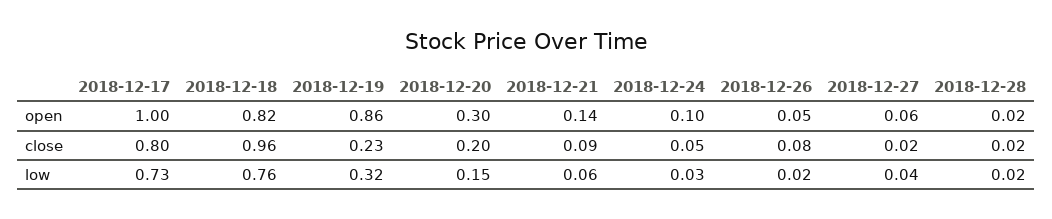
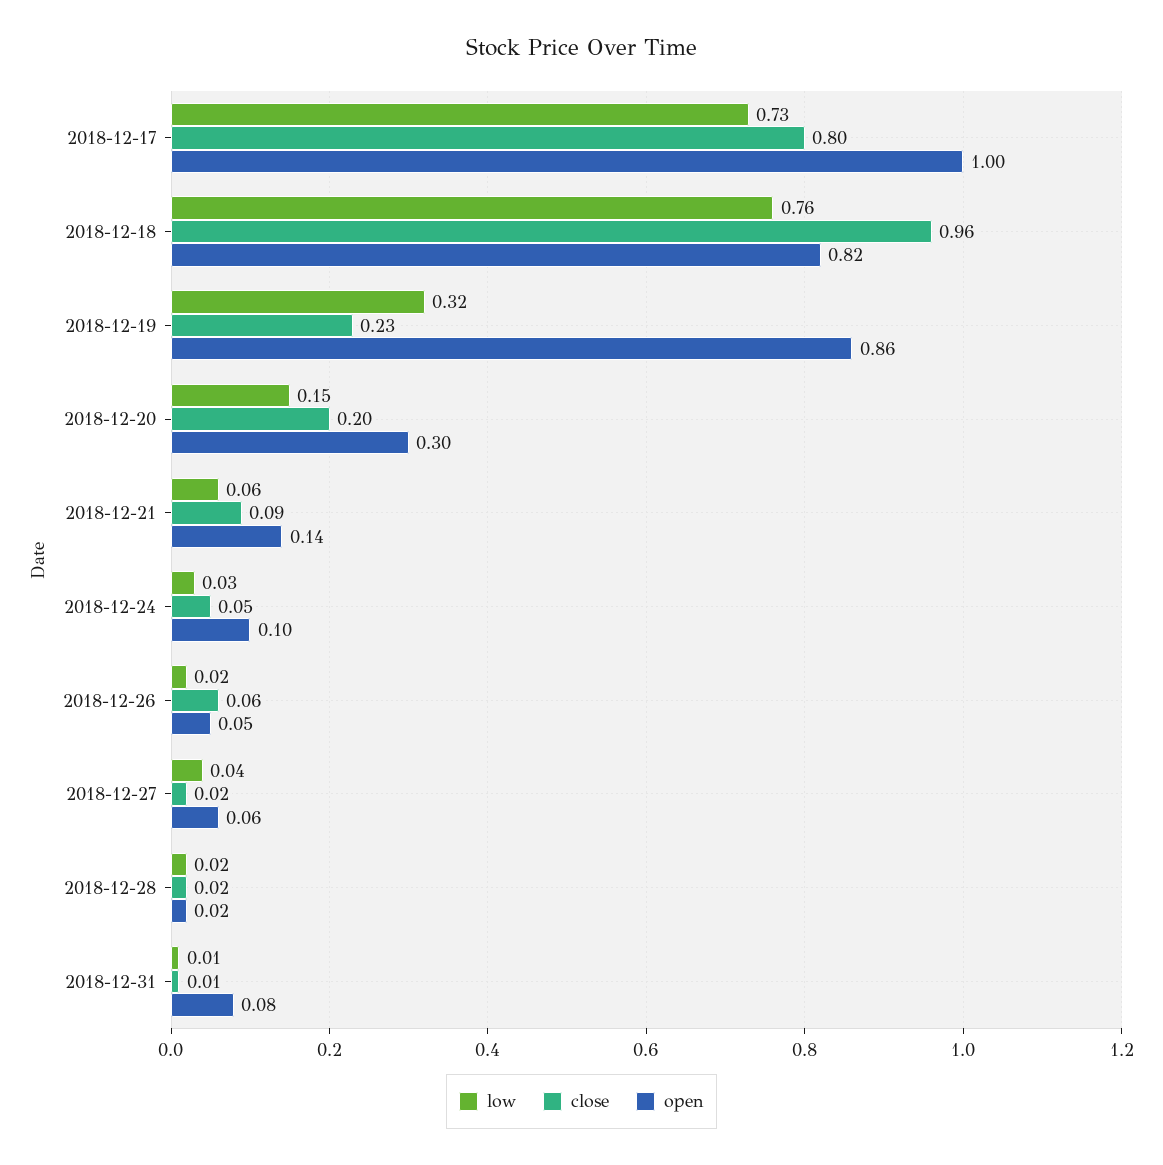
close, 2018-12-26: 0.08 -> 0.06
low, 2018-12-31: none -> 0.01
close, 2018-12-31: none -> 0.01
open, 2018-12-31: none -> 0.08

